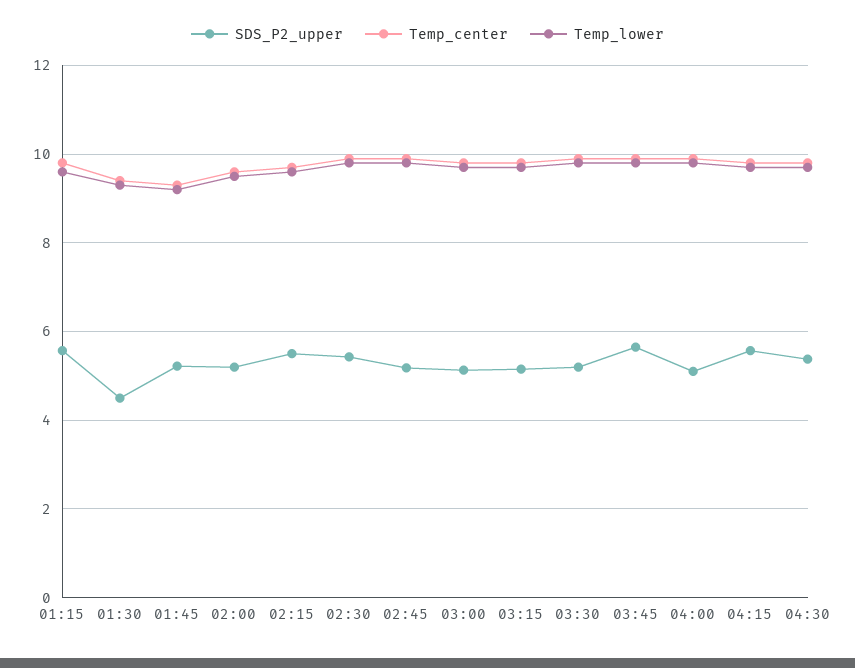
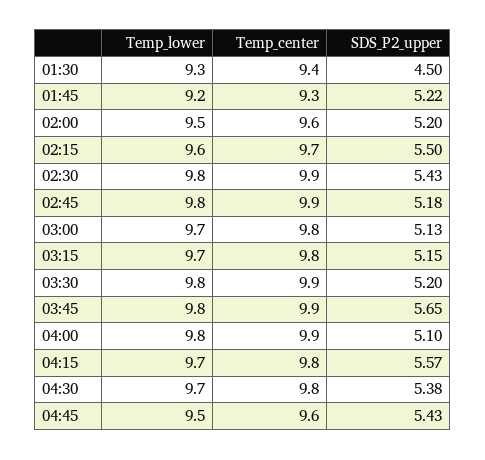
SDS_P2_upper, 01:15: 5.6 -> none
Temp_center, 01:15: 9.8 -> none
Temp_lower, 01:15: 9.6 -> none
Temp_lower, 04:45: none -> 9.5
Temp_center, 04:45: none -> 9.6
SDS_P2_upper, 04:45: none -> 5.43

